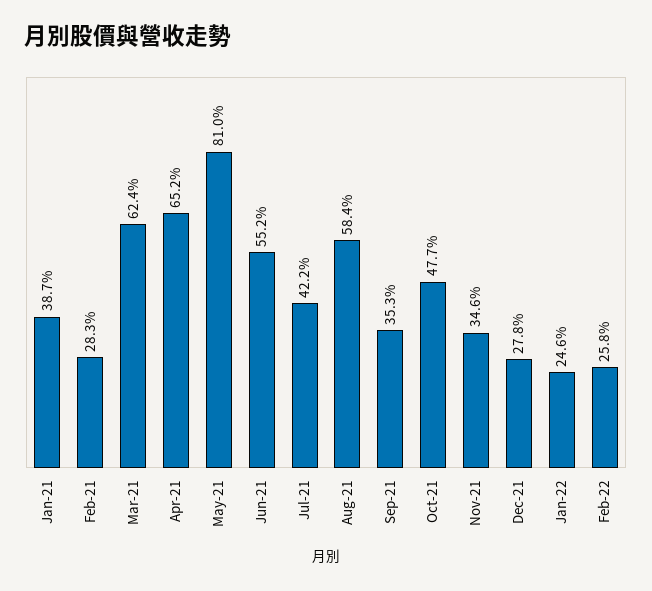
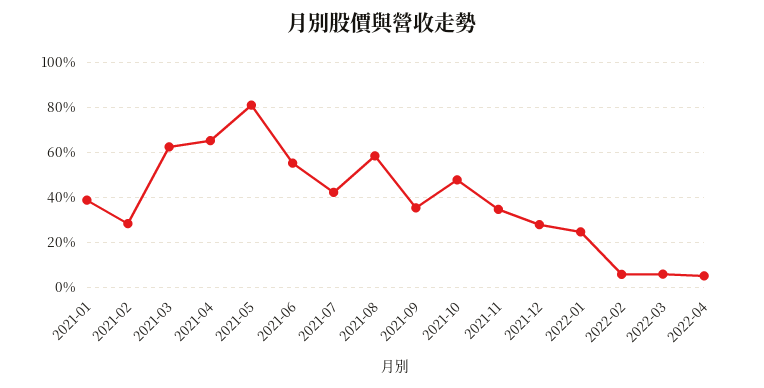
Feb-22: 25.8 -> 5
2022-03: none -> 5
2022-04: none -> 5

